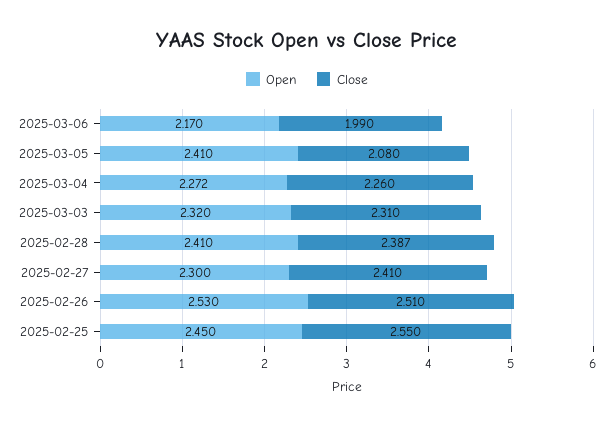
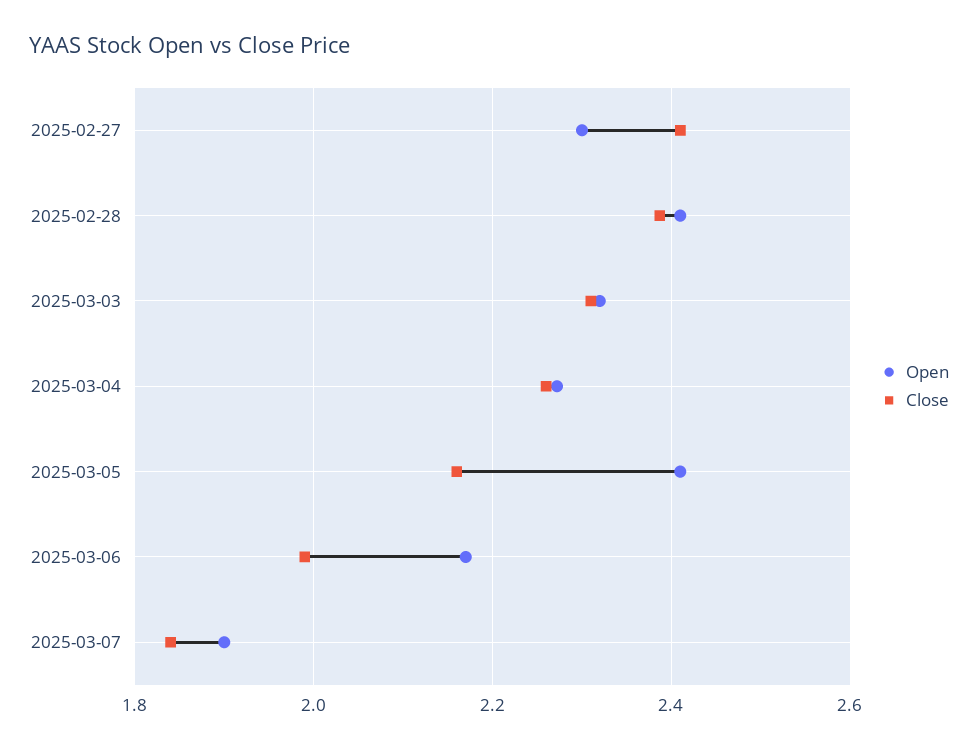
Close, 2025-03-05: 2.08 -> 2.16
Open, 2025-02-26: 2.53 -> none
Close, 2025-02-26: 2.51 -> none
Open, 2025-02-25: 2.45 -> none
Close, 2025-02-25: 2.55 -> none
Open, 2025-03-07: none -> 1.9
Close, 2025-03-07: none -> 1.84

